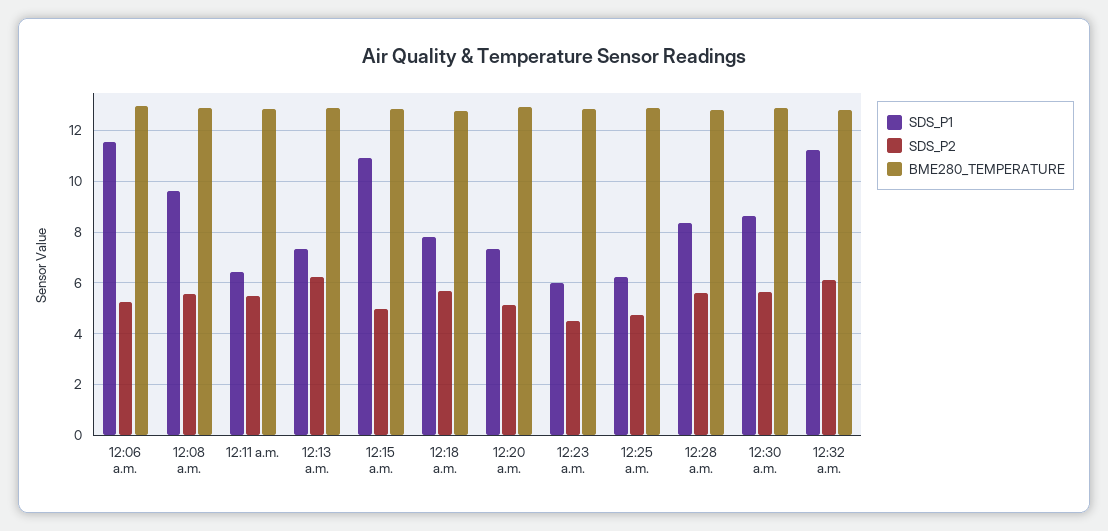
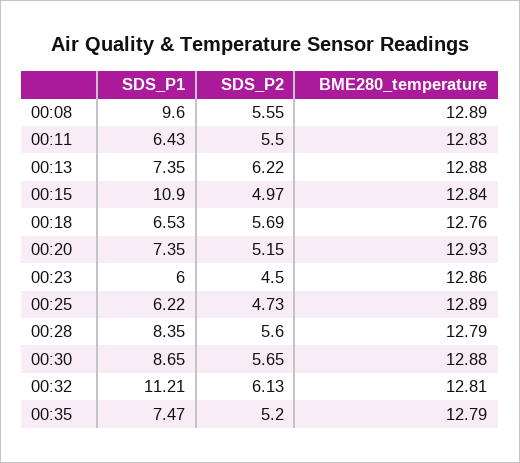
SDS_P1, 12:06 a.m.: 11.5 -> none
SDS_P2, 12:06 a.m.: 5.25 -> none
BME280_TEMPERATURE, 12:06 a.m.: 13 -> none
SDS_P1, 12:18 a.m.: 7.75 -> 6.53
SDS_P1, 00:35: none -> 7.47
SDS_P2, 00:35: none -> 5.2
BME280_TEMPERATURE, 00:35: none -> 12.79

